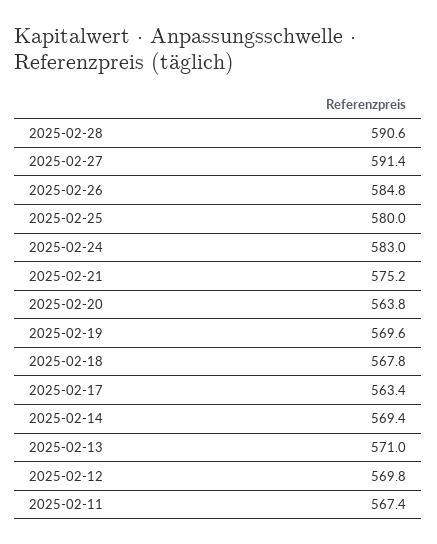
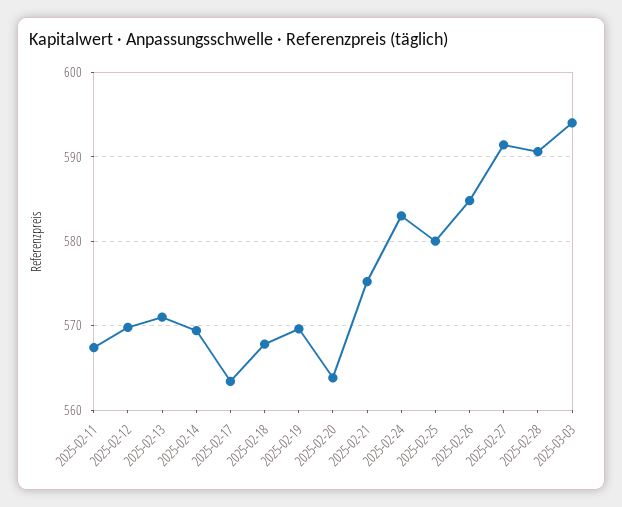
2025-03-03: none -> 594

